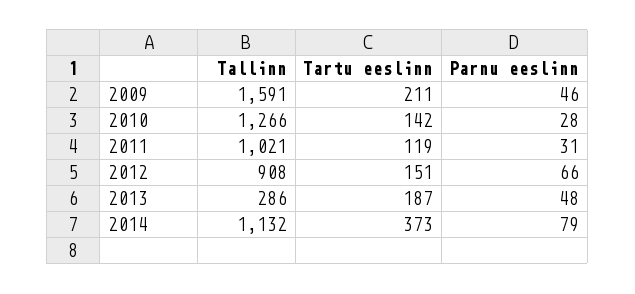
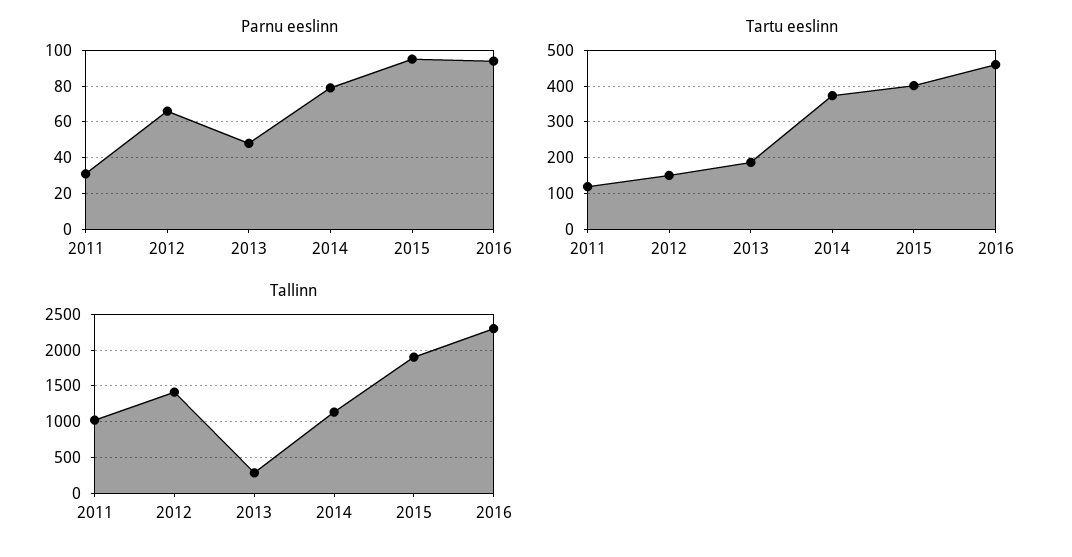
Tallinn, 2009: 1591 -> none
Tartu eeslinn, 2009: 211 -> none
Parnu eeslinn, 2009: 46 -> none
Tallinn, 2010: 1266 -> none
Tartu eeslinn, 2010: 142 -> none
Parnu eeslinn, 2010: 28 -> none
Tallinn, 2012: 908 -> 1400
Parnu eeslinn, 2015: none -> 95
Parnu eeslinn, 2016: none -> 95
Tartu eeslinn, 2015: none -> 400
Tartu eeslinn, 2016: none -> 460
Tallinn, 2015: none -> 1900
Tallinn, 2016: none -> 2300

